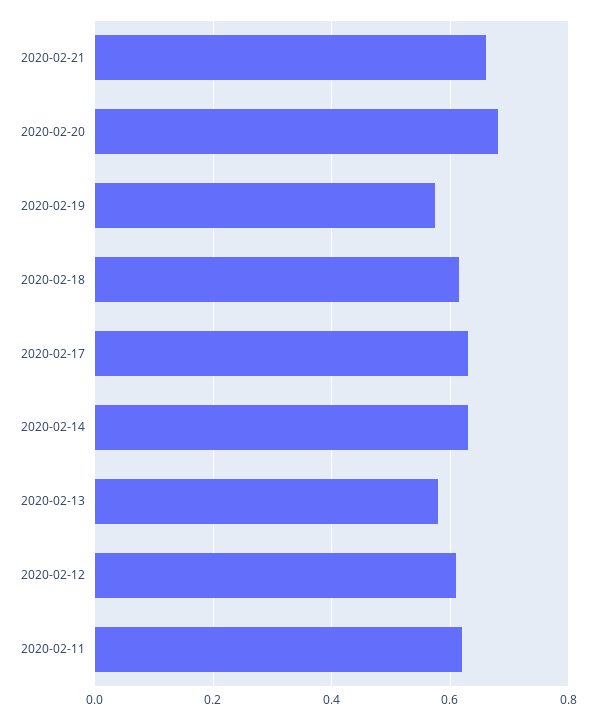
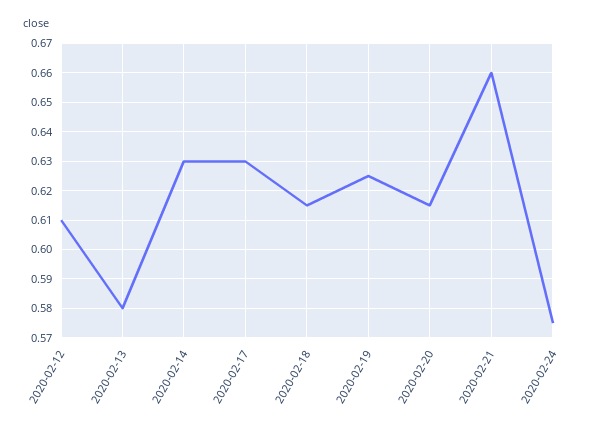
2020-02-20: 0.68 -> 0.615
2020-02-19: 0.58 -> 0.625
2020-02-11: 0.62 -> none
2020-02-24: none -> 0.575

